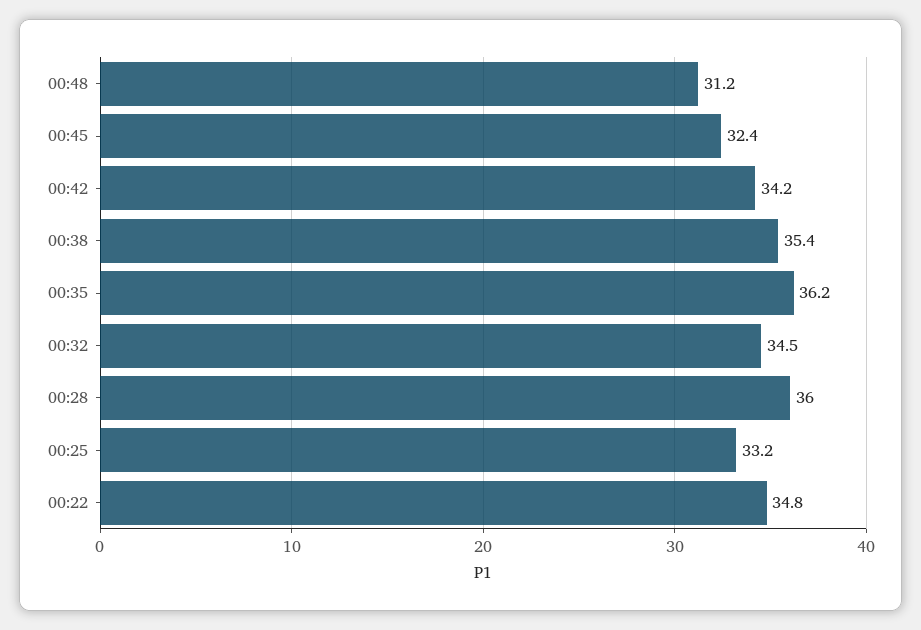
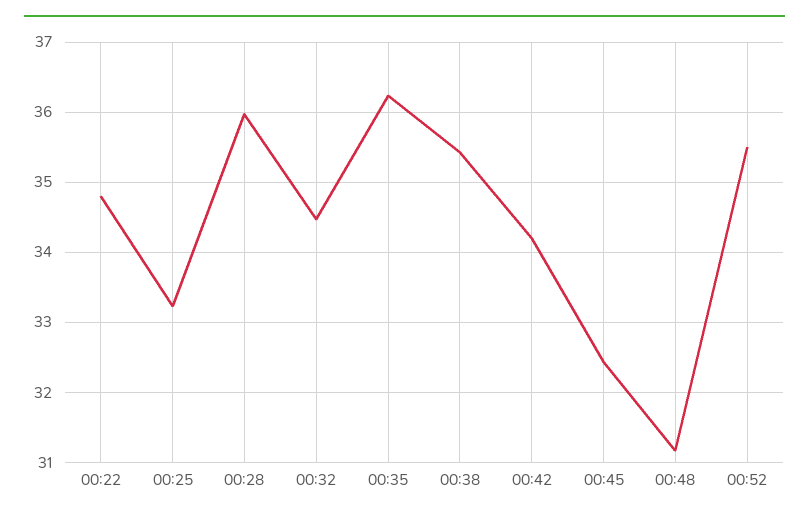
00:52: none -> 35.5

